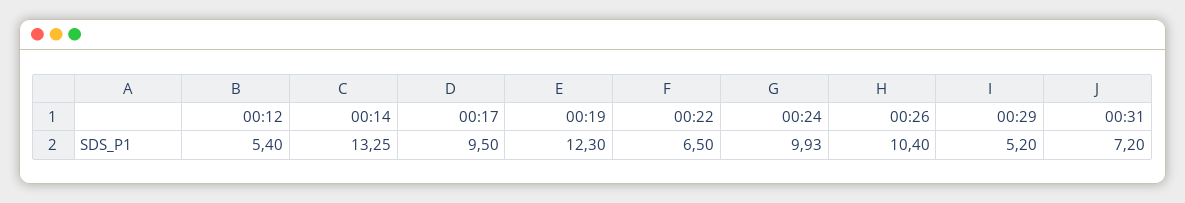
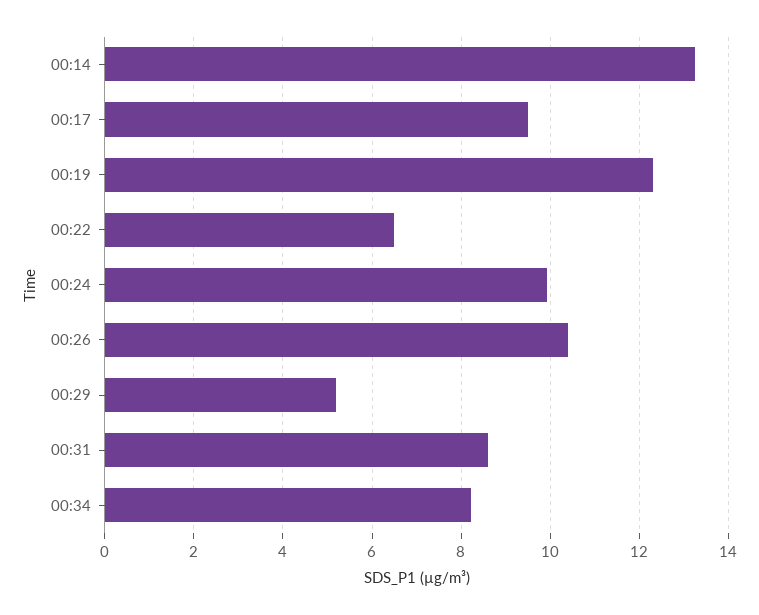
00:12: 5.4 -> none
00:31: 7.2 -> 8.6
00:34: none -> 8.2

